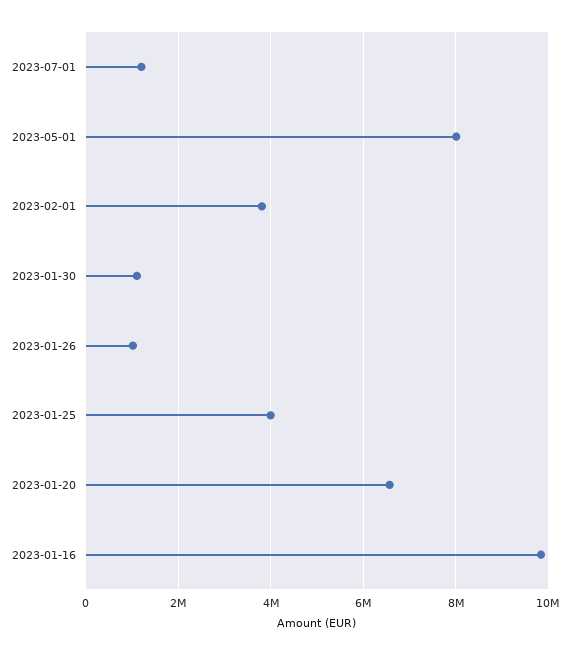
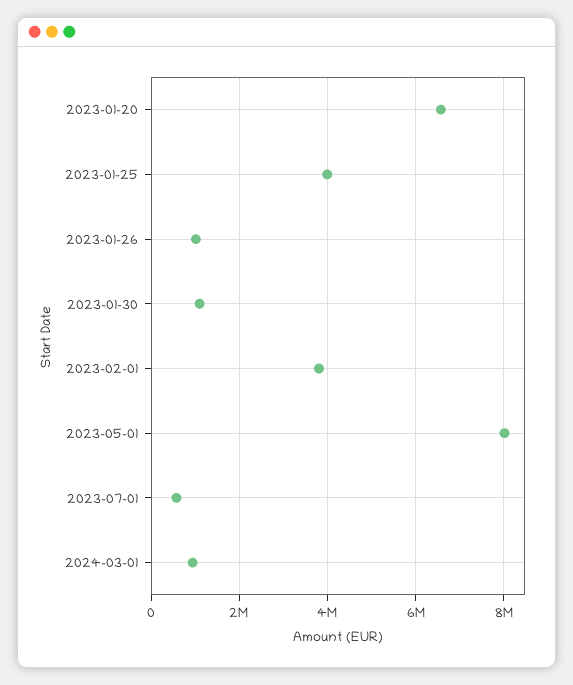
2023-07-01: 1200000 -> 600000
2023-01-16: 9800000 -> none
2024-03-01: none -> 1000000

